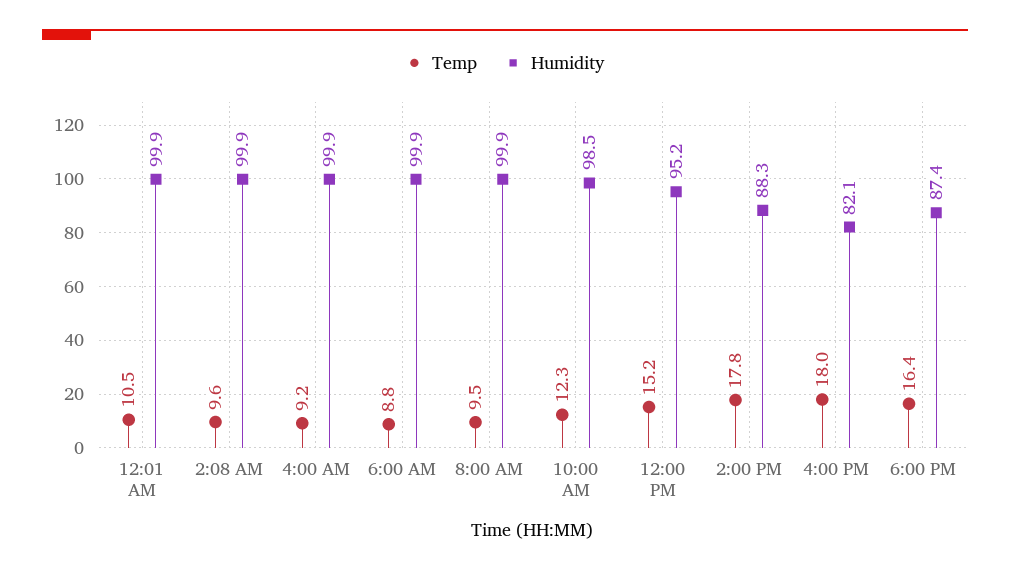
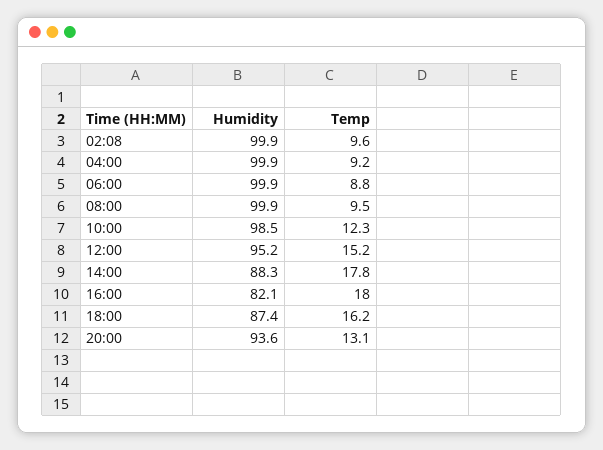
Temp, 12:01 AM: 10.5 -> none
Humidity, 12:01 AM: 99.9 -> none
Temp, 6:00 PM: 16.4 -> 16.2
Humidity, 20:00: none -> 93.6
Temp, 20:00: none -> 13.1

